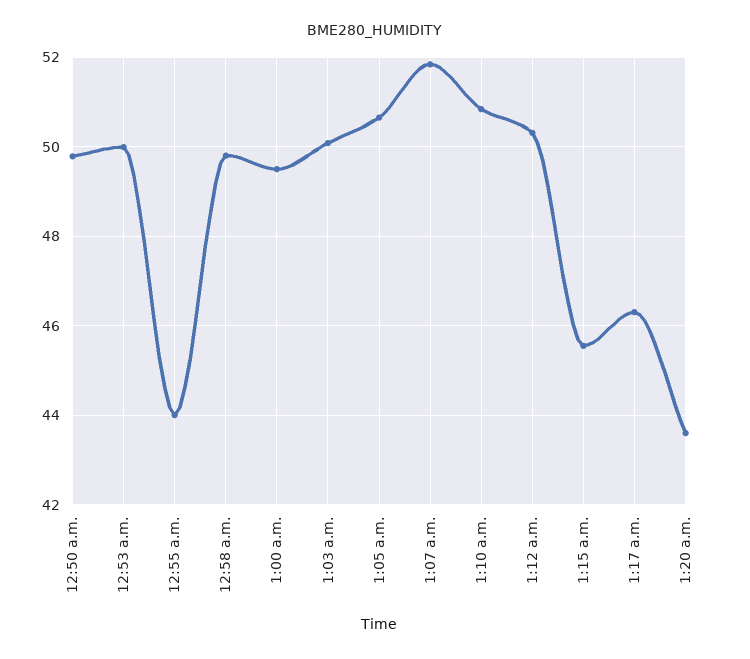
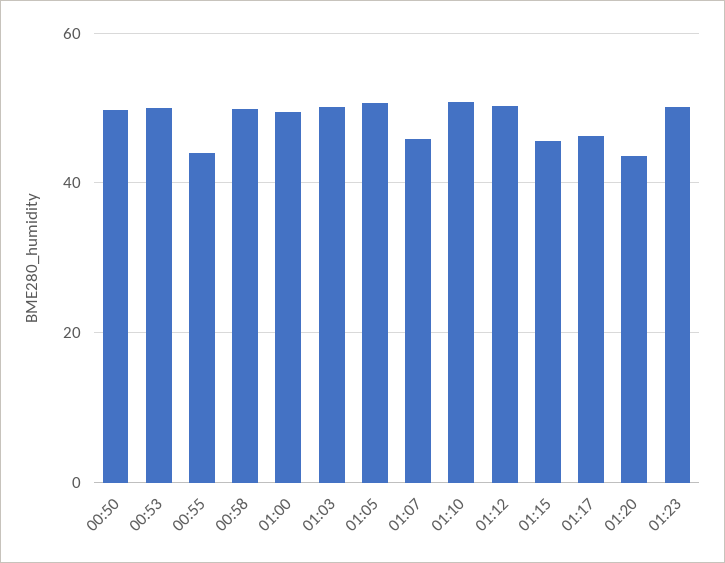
1:07 a.m.: 51.8 -> 46
01:23: none -> 50

